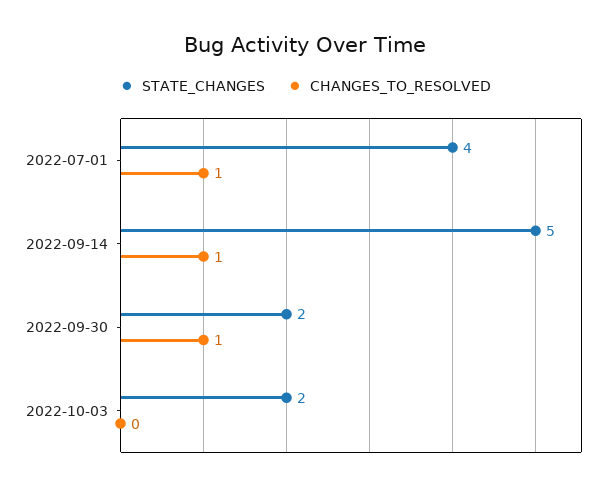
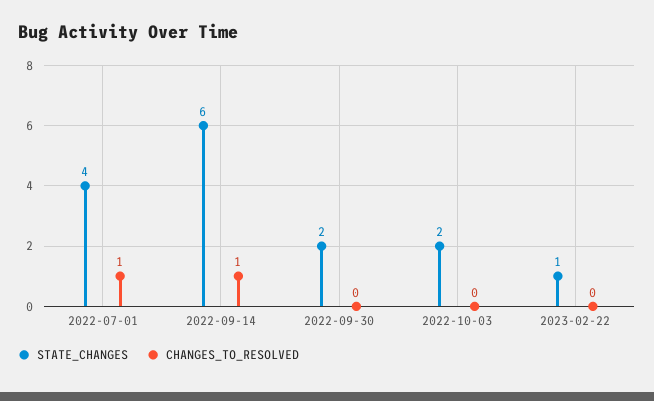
STATE_CHANGES, 2022-09-14: 5 -> 6
CHANGES_TO_RESOLVED, 2022-09-30: 1 -> 0
STATE_CHANGES, 2023-02-22: none -> 1
CHANGES_TO_RESOLVED, 2023-02-22: none -> 0

